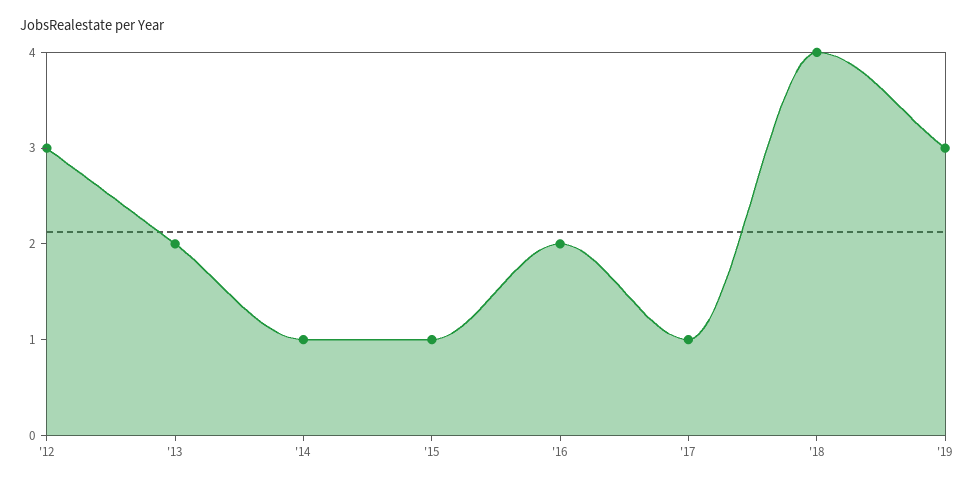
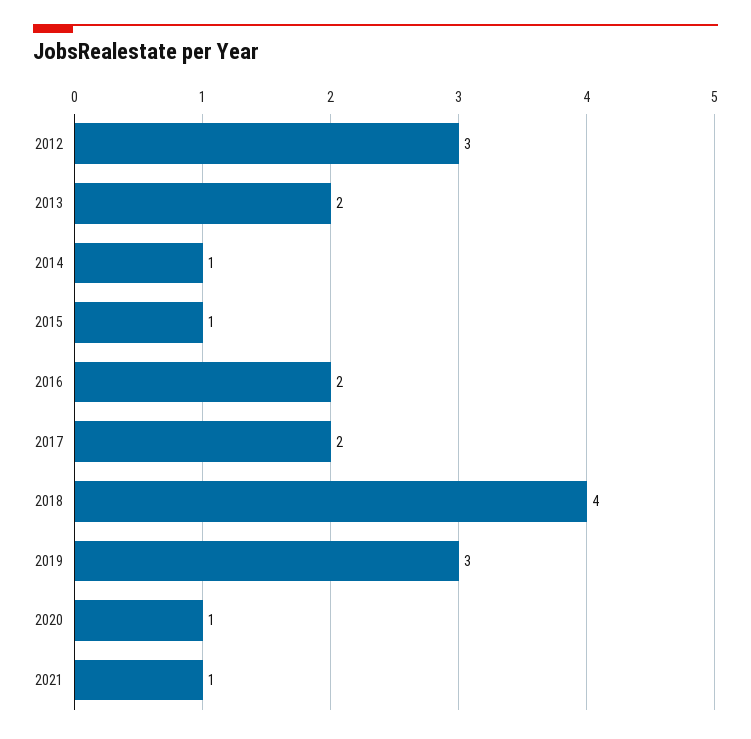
'17: 1 -> 2
2020: none -> 1
2021: none -> 1

